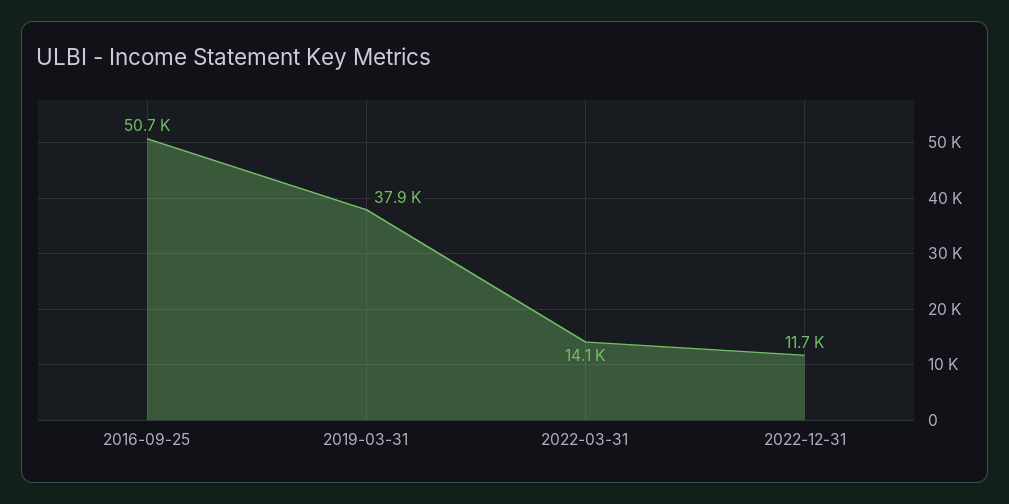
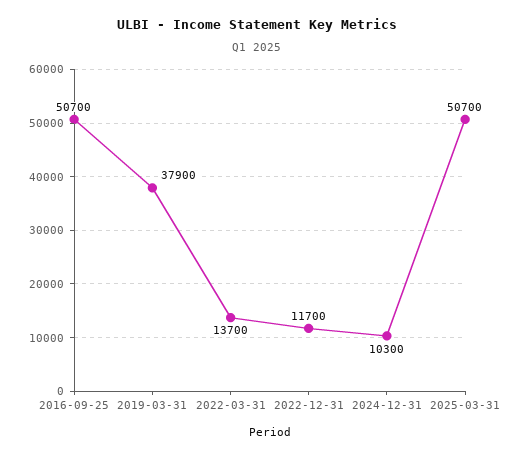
2022-03-31: 14100 -> 13700
2024-12-31: none -> 10300
2025-03-31: none -> 50700

